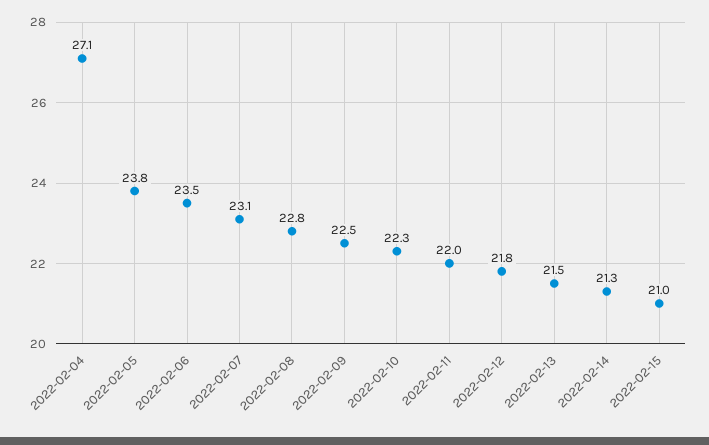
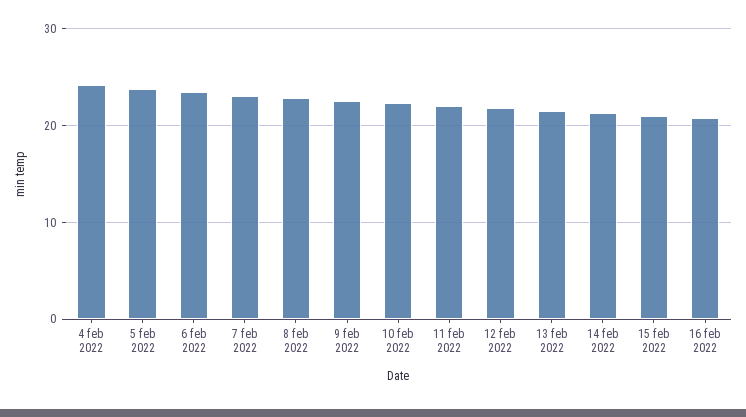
2022-02-04: 27.1 -> 24
16 feb 2022: none -> 21

